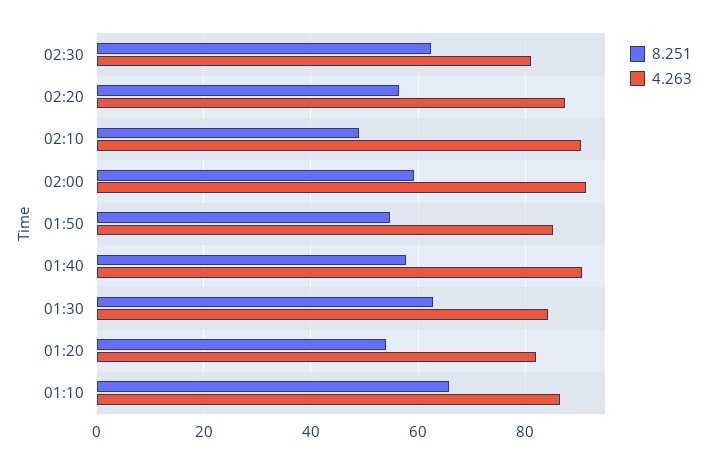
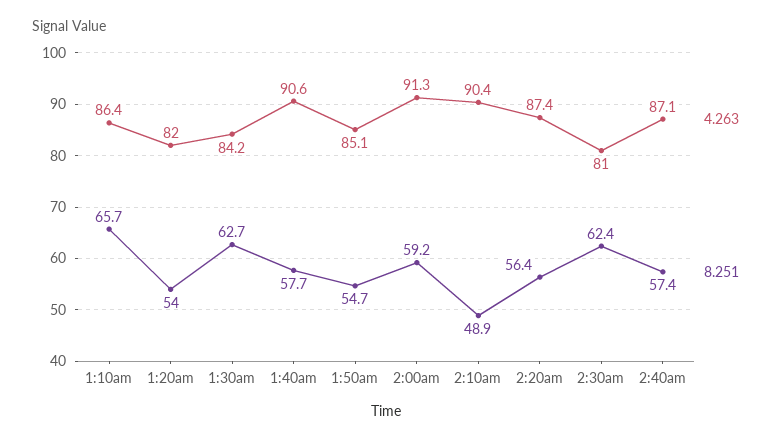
4.263, 2:40am: none -> 87.1
8.251, 2:40am: none -> 57.4

